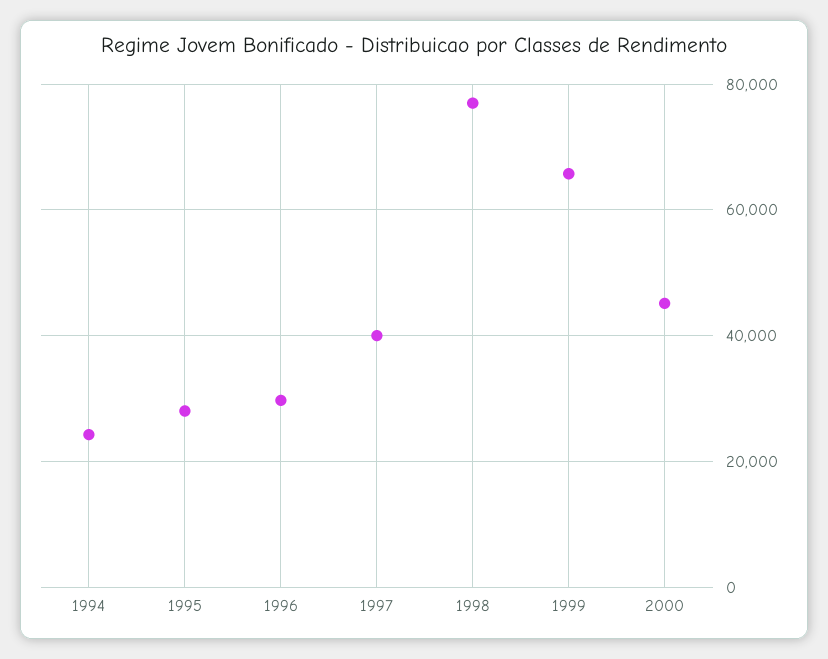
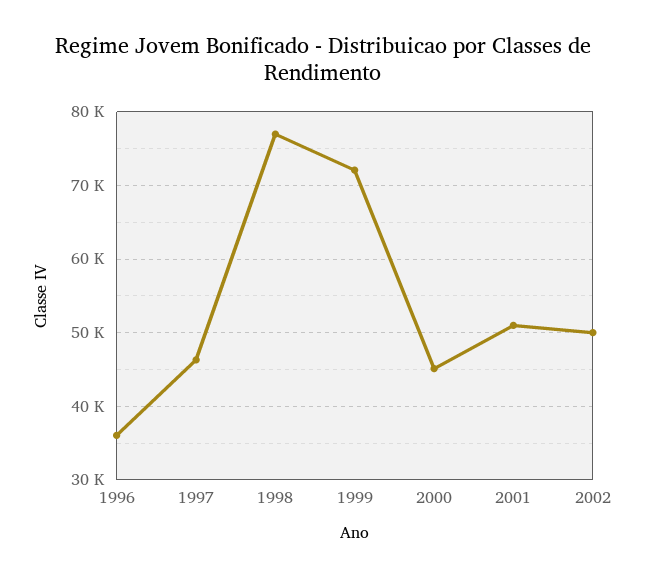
1994: 24000 -> none
1995: 28000 -> none
1996: 30000 -> 36000
1997: 40000 -> 46000
1999: 66000 -> 72000
2001: none -> 51000
2002: none -> 50000

